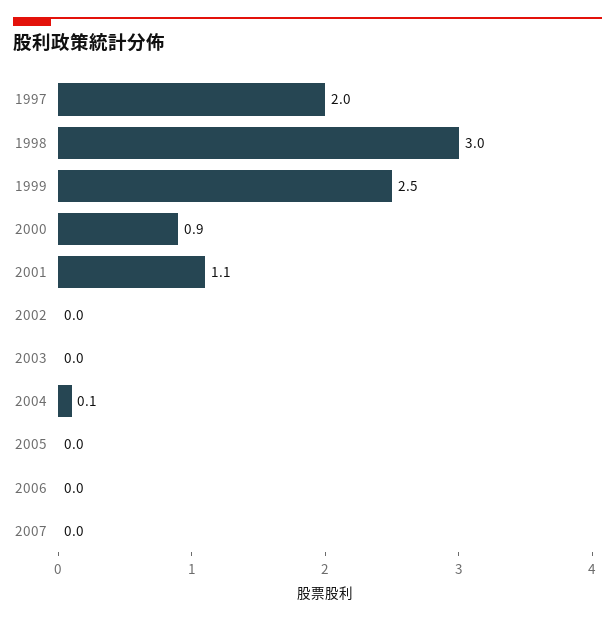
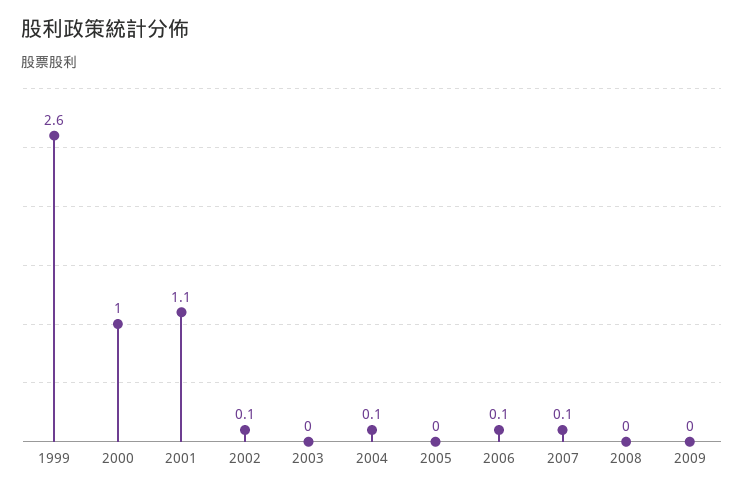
1997: 2 -> none
1998: 3 -> none
1999: 2.5 -> 2.6
2000: 0.9 -> 1
2002: 0 -> 0.1
2006: 0 -> 0.1
2007: 0 -> 0.1
2008: none -> 0
2009: none -> 0

